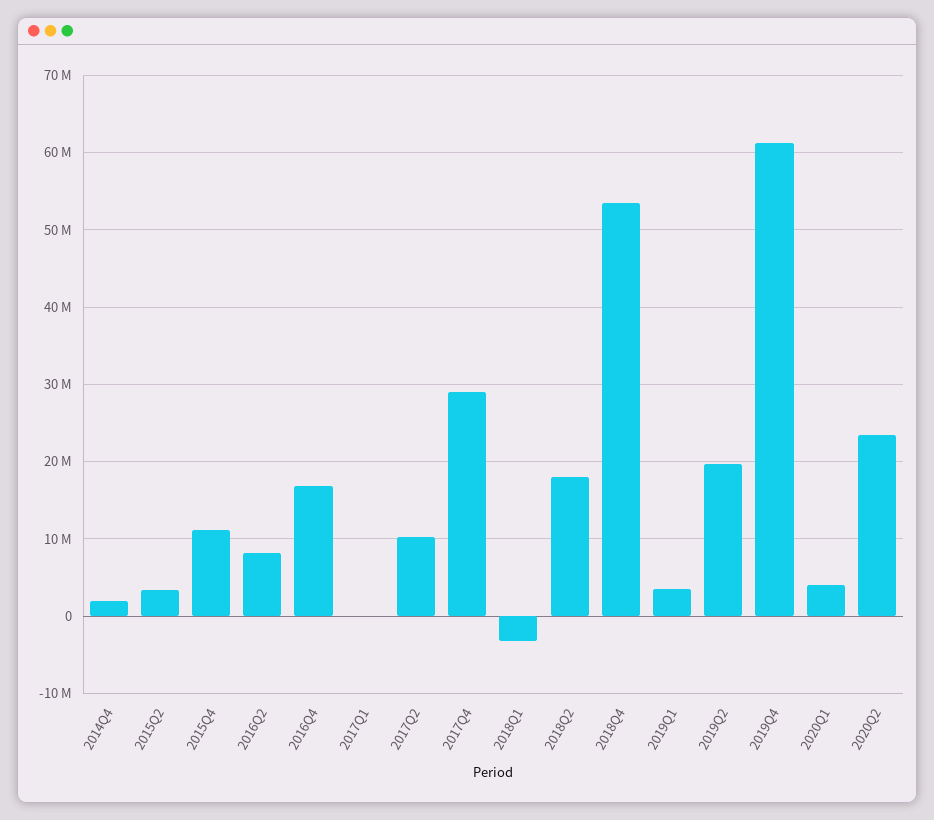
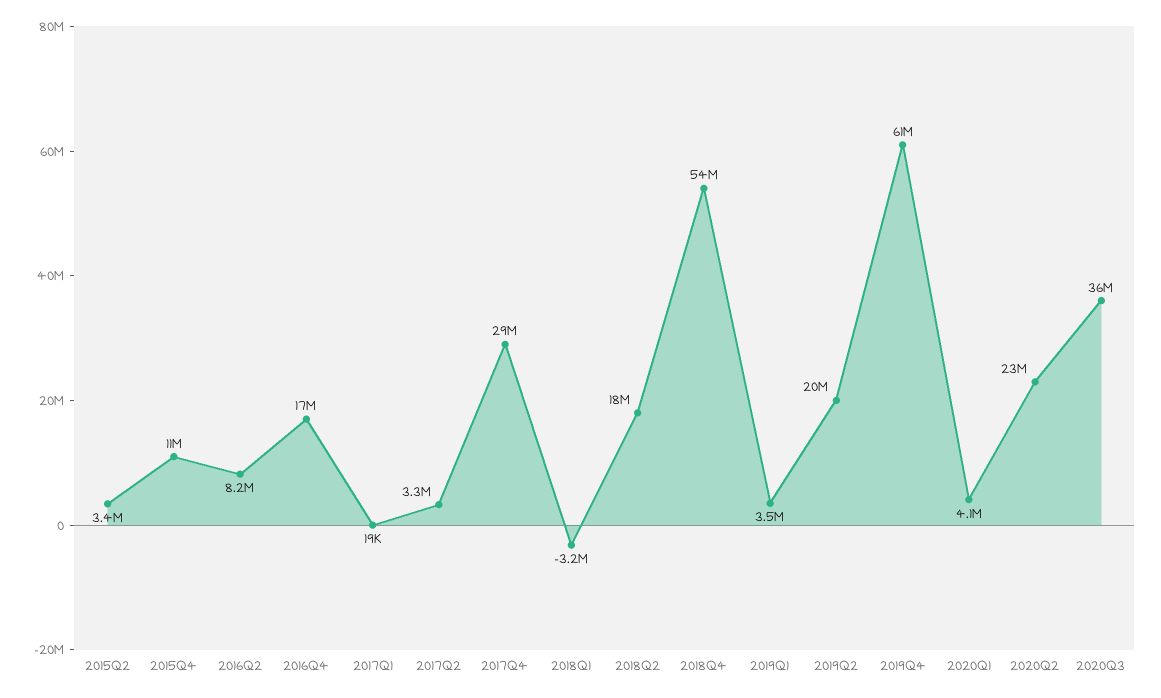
2014Q4: 2000000 -> none
2017Q2: 10000000 -> 3300000
2020Q3: none -> 36000000

